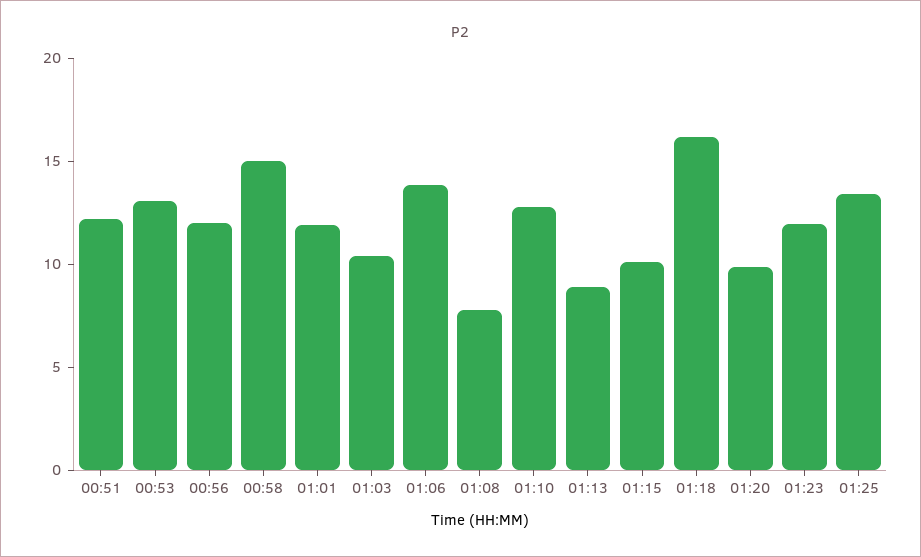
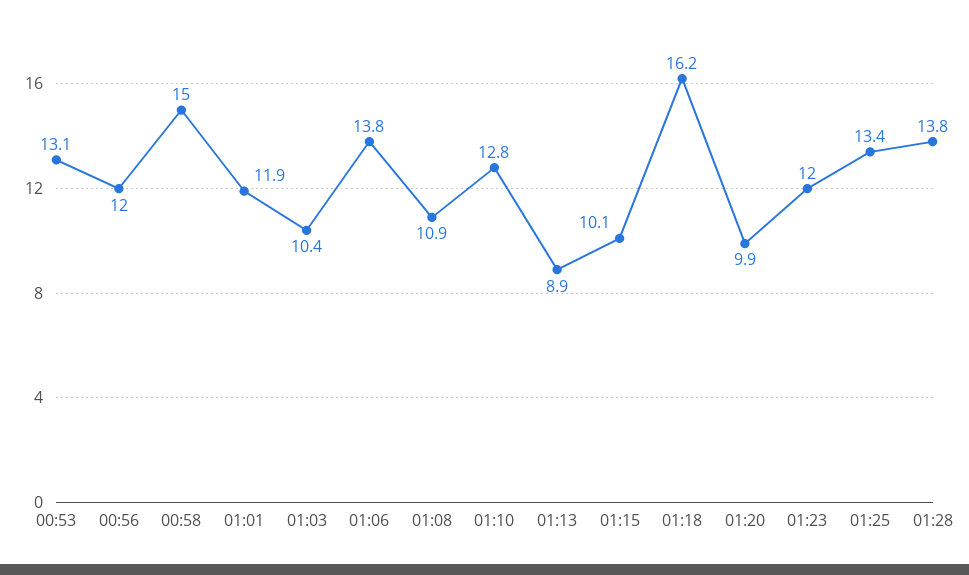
00:51: 12 -> none
01:08: 8 -> 10.9
01:28: none -> 13.8

